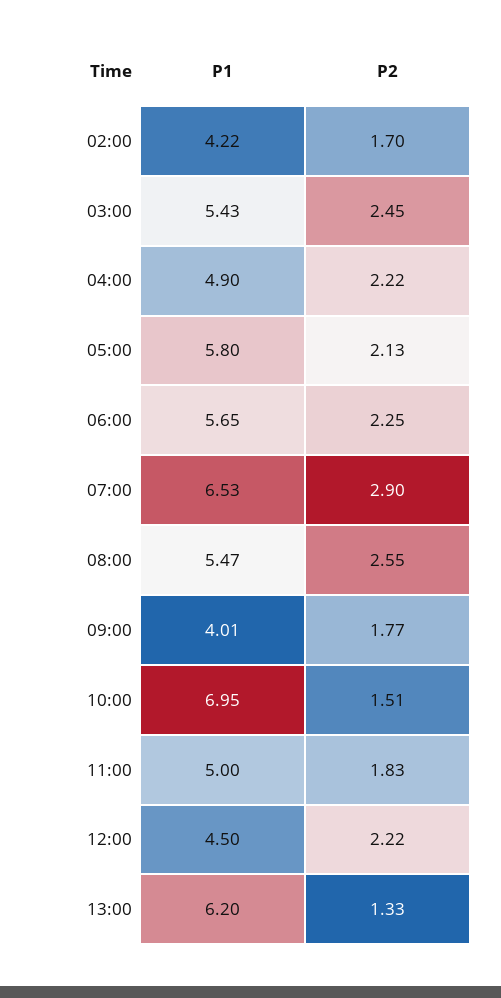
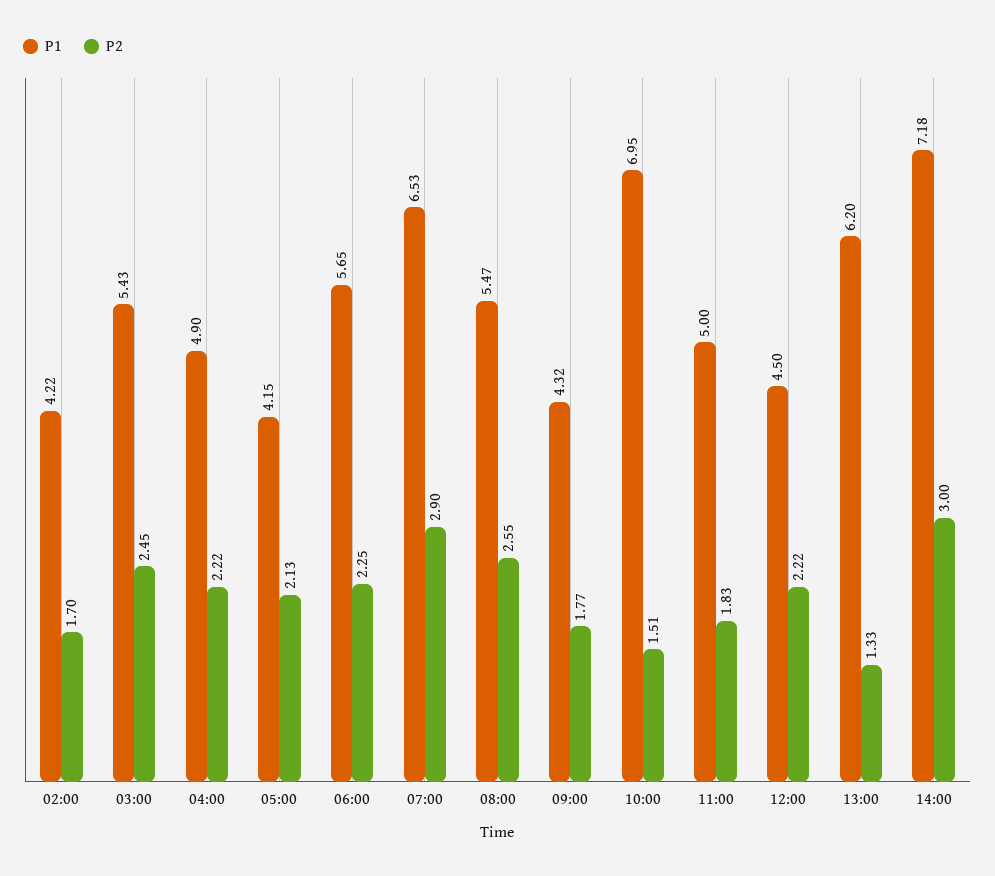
P1, 05:00: 5.8 -> 4.15
P1, 09:00: 4.01 -> 4.32
P1, 14:00: none -> 7.18
P2, 14:00: none -> 3

